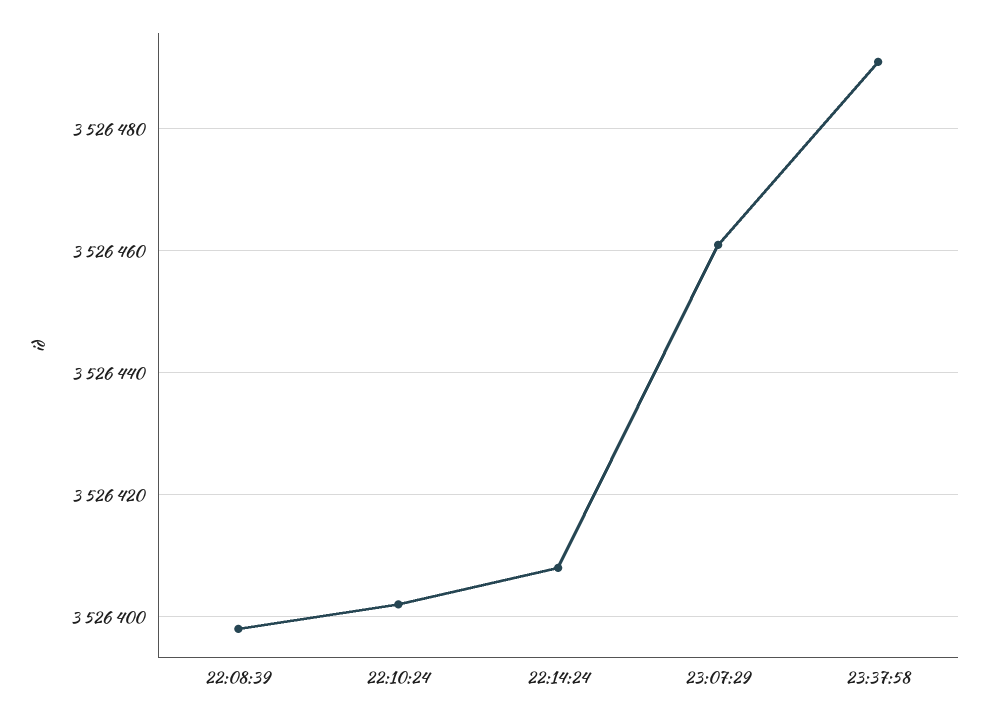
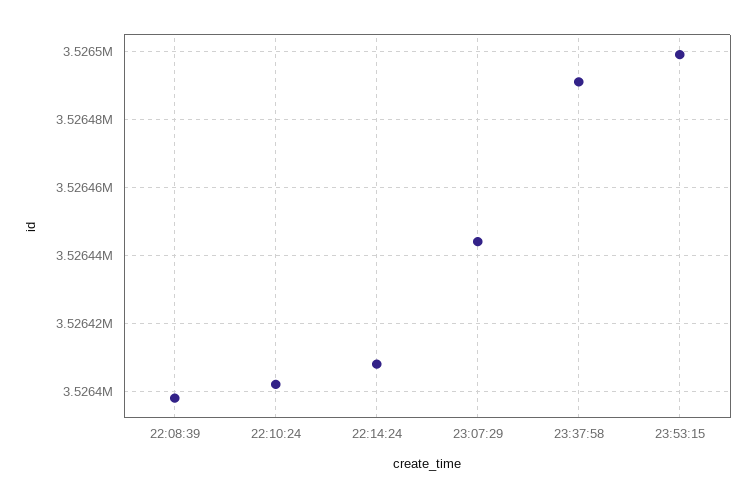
23:07:29: 3526460 -> 3526445
23:53:15: none -> 3526500

